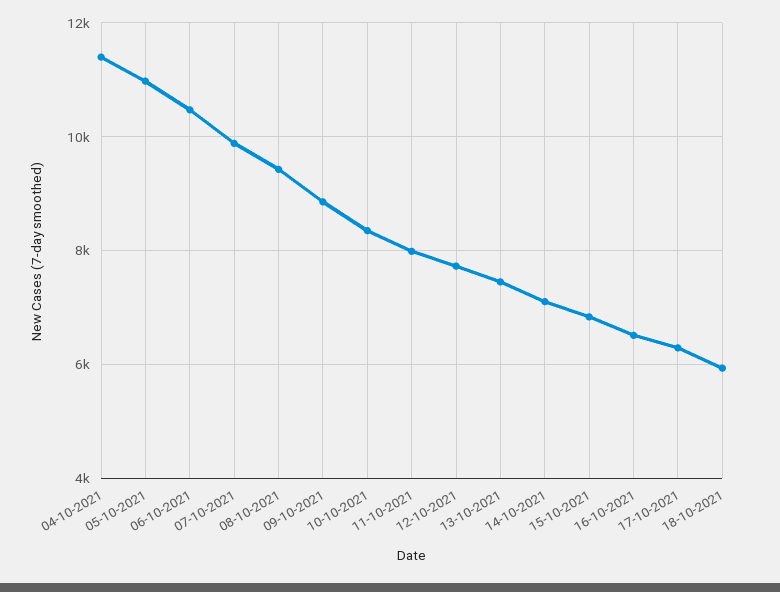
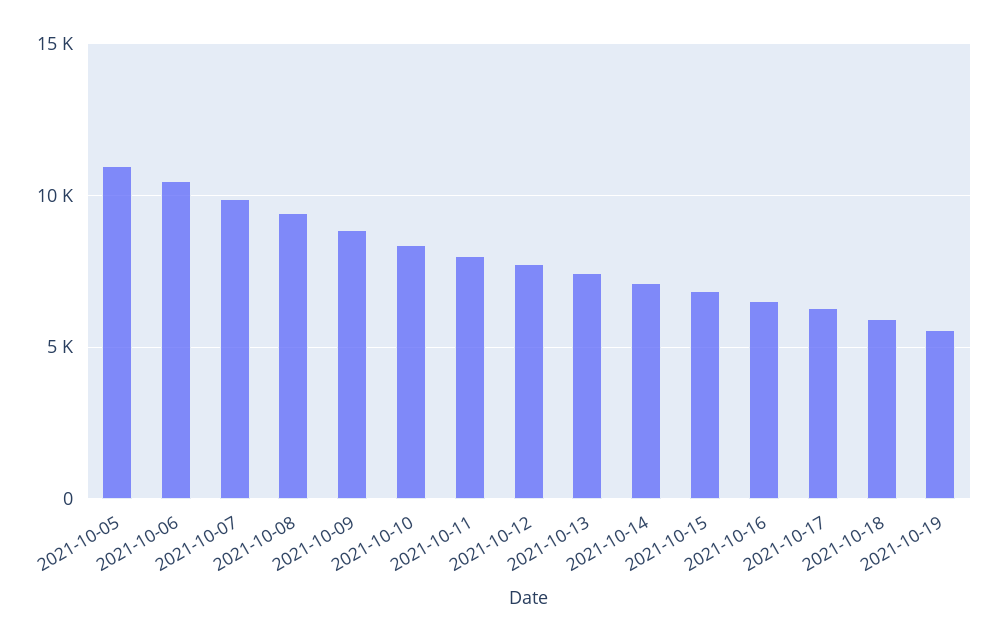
04-10-2021: 11400 -> none
2021-10-19: none -> 5500

